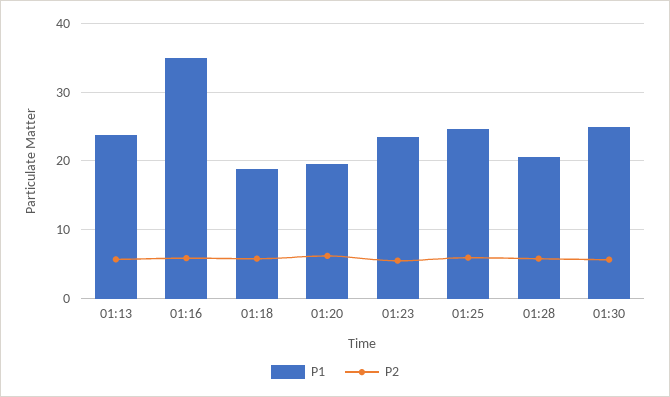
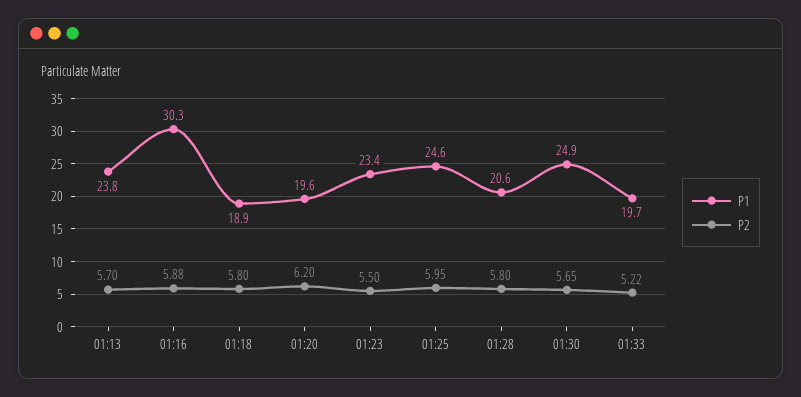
P1, 01:16: 35 -> 30.3
P1, 01:33: none -> 19.7
P2, 01:33: none -> 5.22

